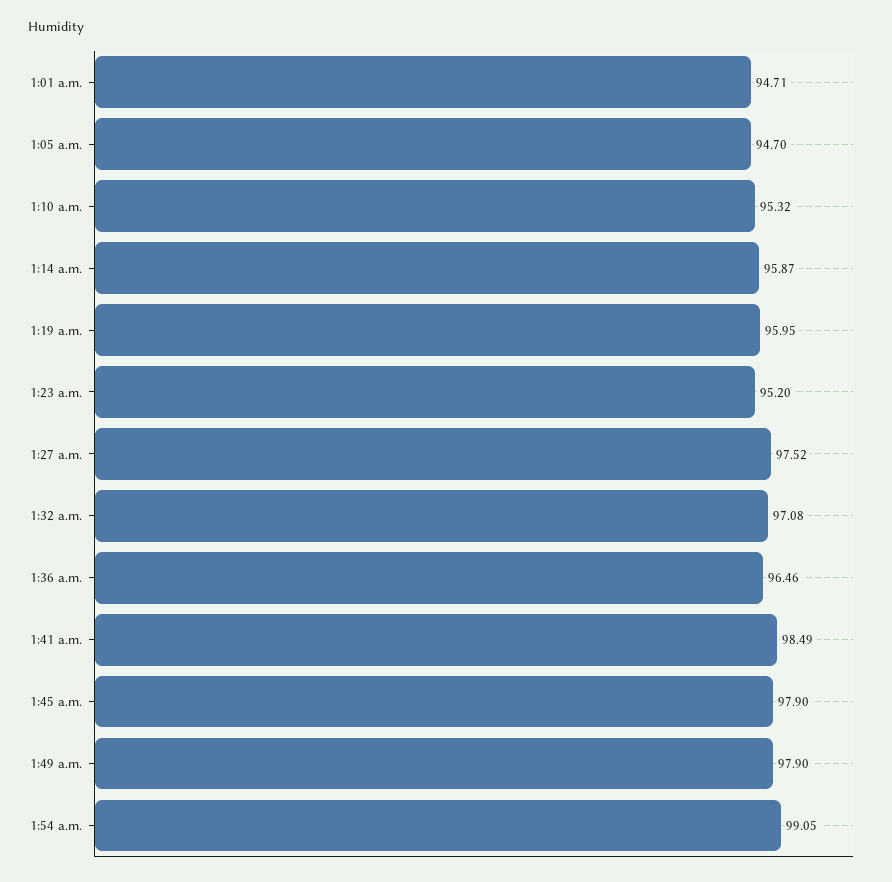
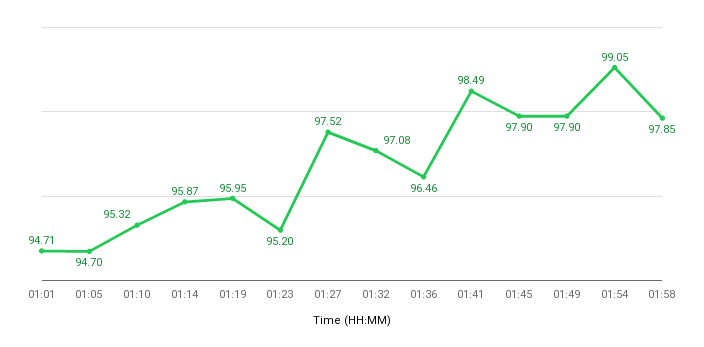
01:58: none -> 97.85

